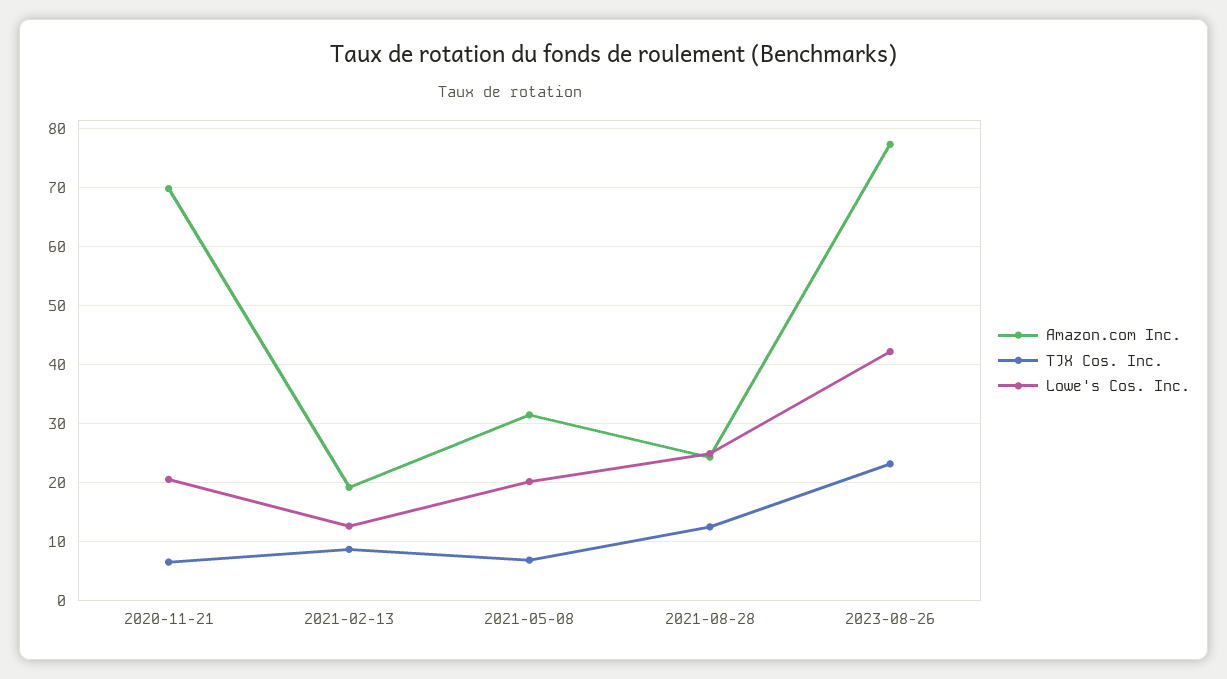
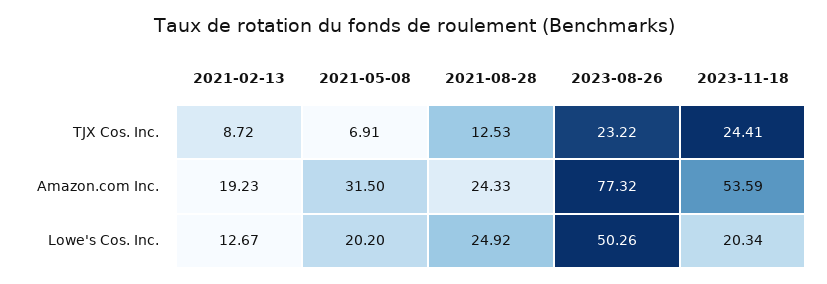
Amazon.com Inc., 2020-11-21: 70 -> none
TJX Cos. Inc., 2020-11-21: 6 -> none
Lowe's Cos. Inc., 2020-11-21: 20 -> none
Lowe's Cos. Inc., 2023-08-26: 42 -> 50.26
TJX Cos. Inc., 2023-11-18: none -> 24.41
Amazon.com Inc., 2023-11-18: none -> 53.59
Lowe's Cos. Inc., 2023-11-18: none -> 20.34

